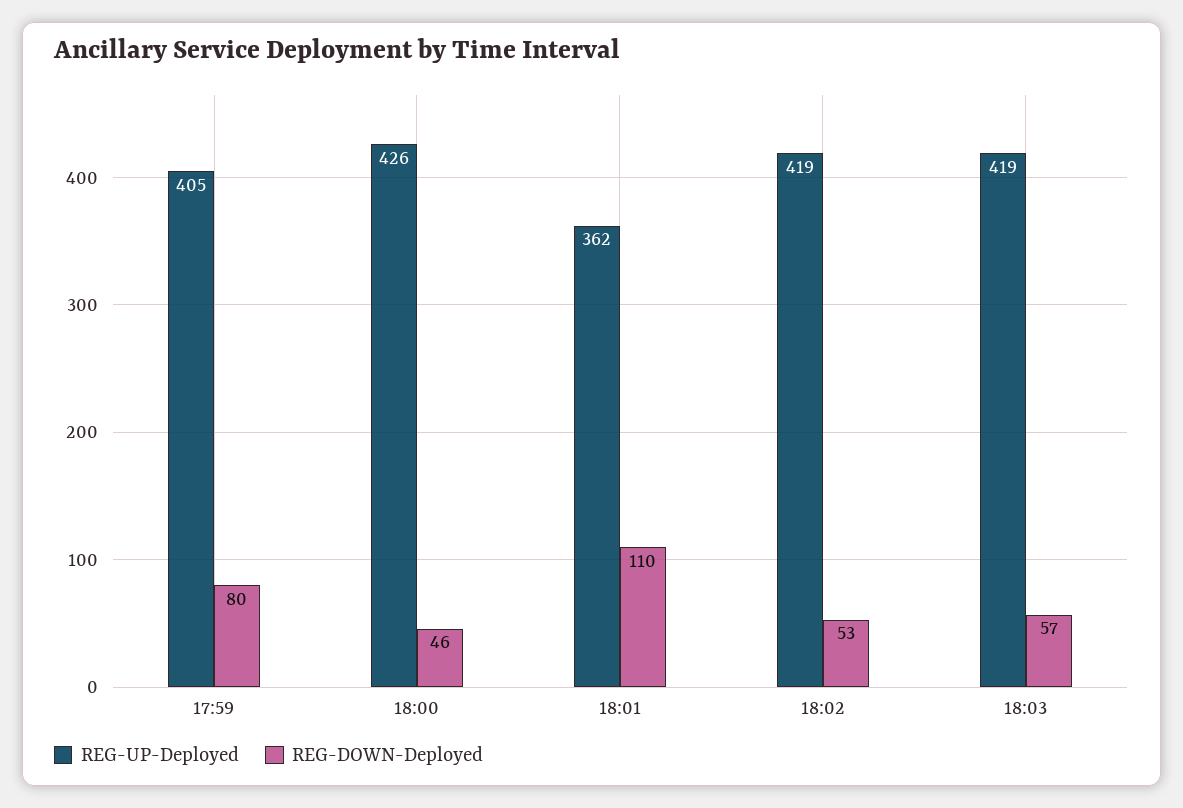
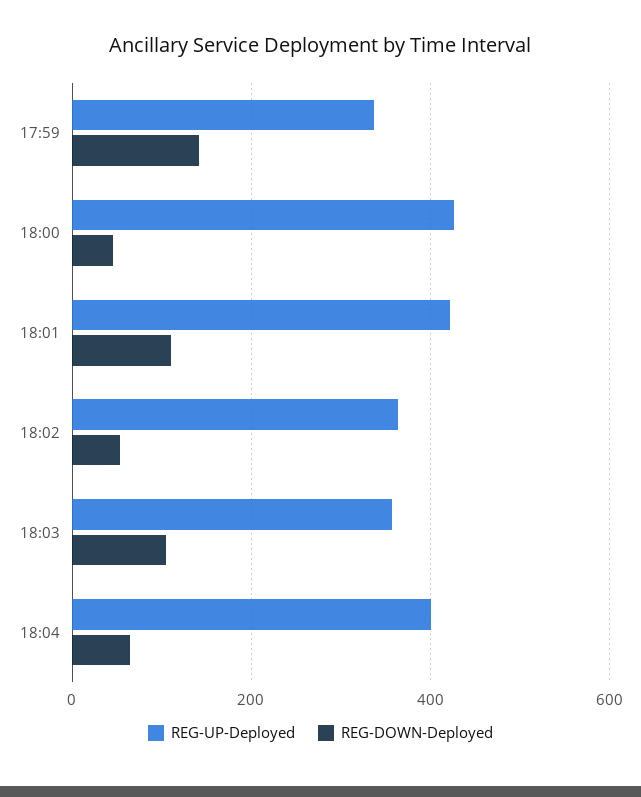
REG-UP-Deployed, 17:59: 405 -> 340
REG-DOWN-Deployed, 17:59: 80 -> 140
REG-UP-Deployed, 18:01: 362 -> 420
REG-UP-Deployed, 18:02: 419 -> 360
REG-UP-Deployed, 18:03: 419 -> 360
REG-DOWN-Deployed, 18:03: 57 -> 100
REG-UP-Deployed, 18:04: none -> 400
REG-DOWN-Deployed, 18:04: none -> 60

